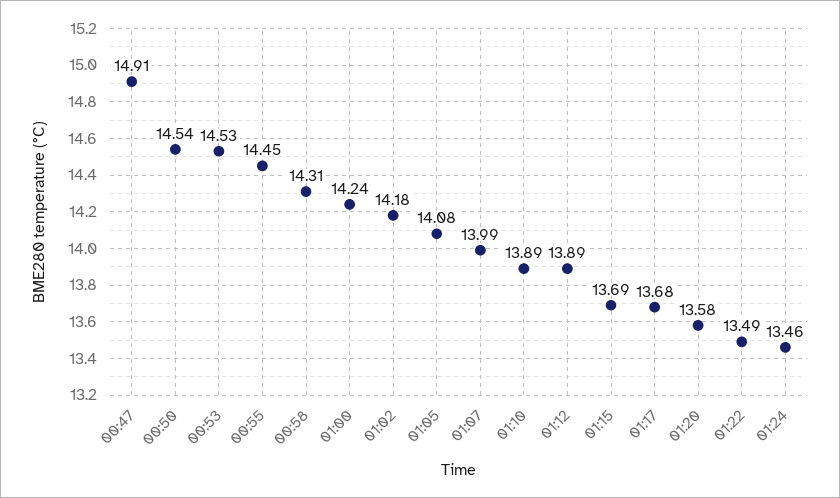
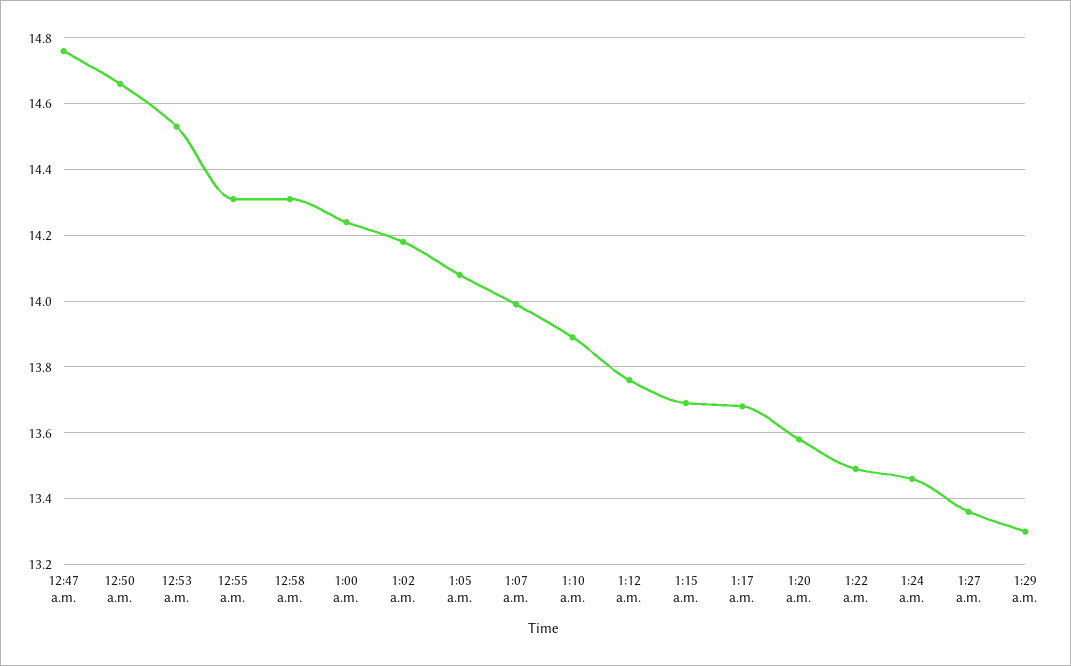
00:47: 14.91 -> 14.75
00:50: 14.54 -> 14.65
00:55: 14.45 -> 14.3
01:12: 13.89 -> 13.75
1:27 a.m.: none -> 13.35
1:29 a.m.: none -> 13.3

